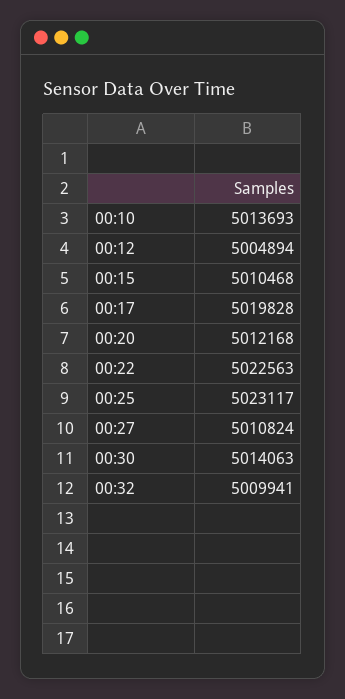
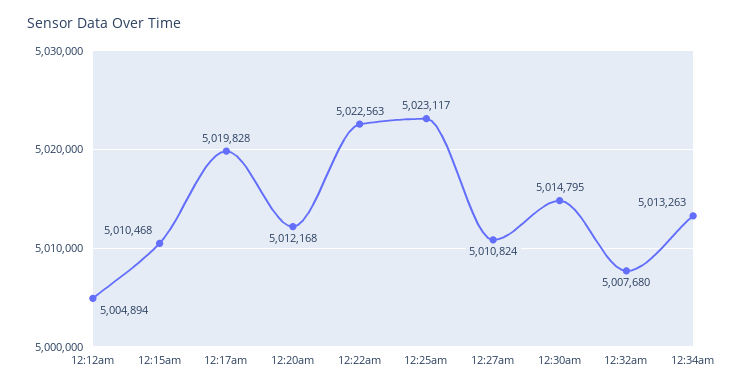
00:10: 5013693 -> none
00:30: 5014063 -> 5014795
00:32: 5009941 -> 5007680
12:34am: none -> 5013263

